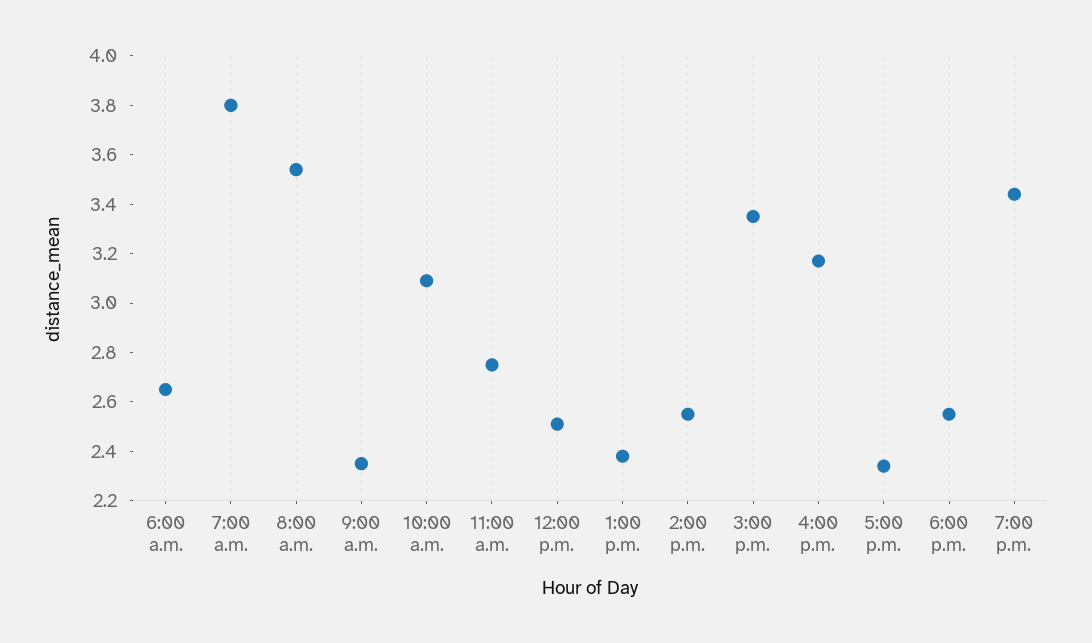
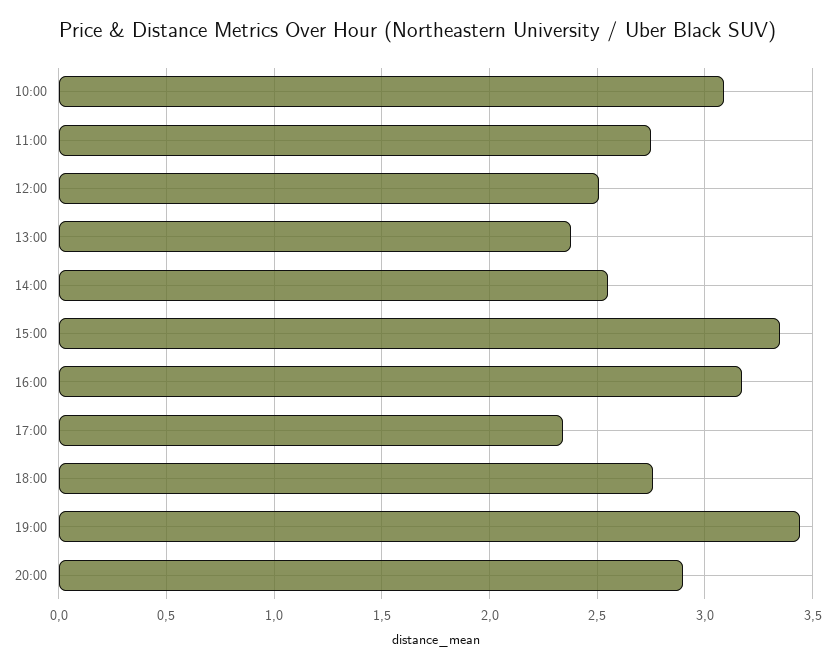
6:00 a.m.: 2.65 -> none
7:00 a.m.: 3.8 -> none
8:00 a.m.: 3.55 -> none
9:00 a.m.: 2.35 -> none
6:00 p.m.: 2.55 -> 2.75
20:00: none -> 2.9

